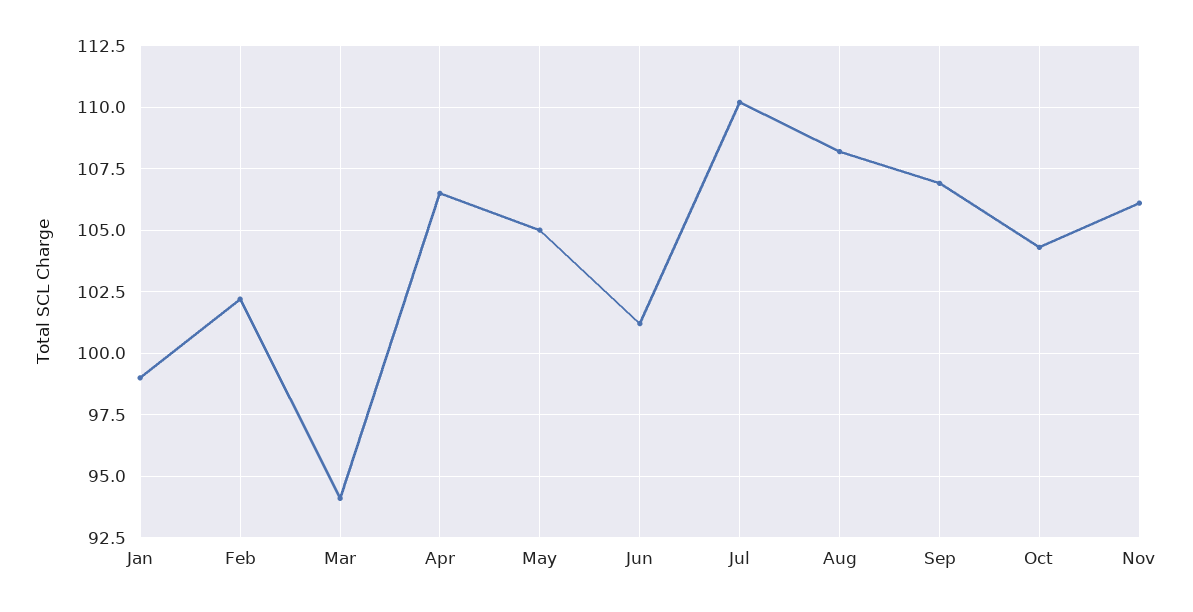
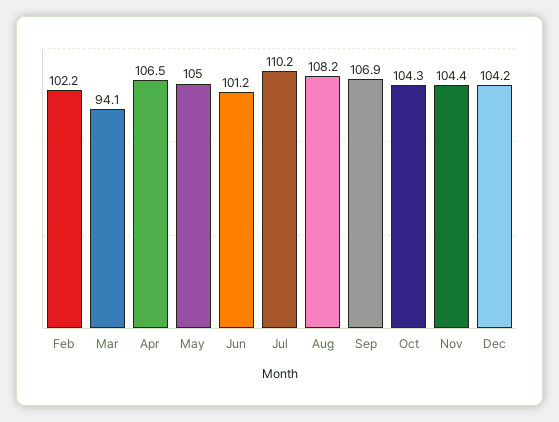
Jan: 99 -> none
Nov: 106 -> 104.4
Dec: none -> 104.2

